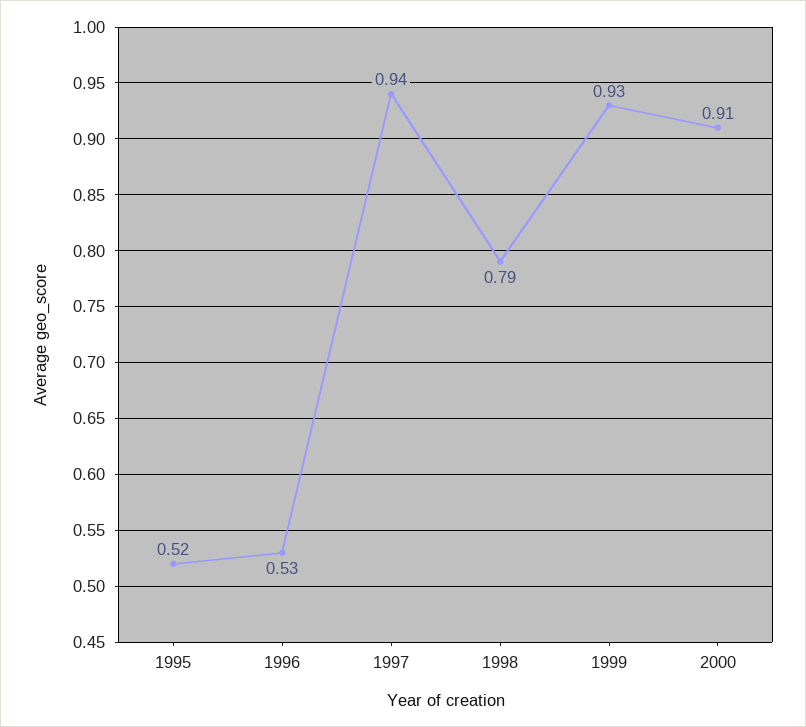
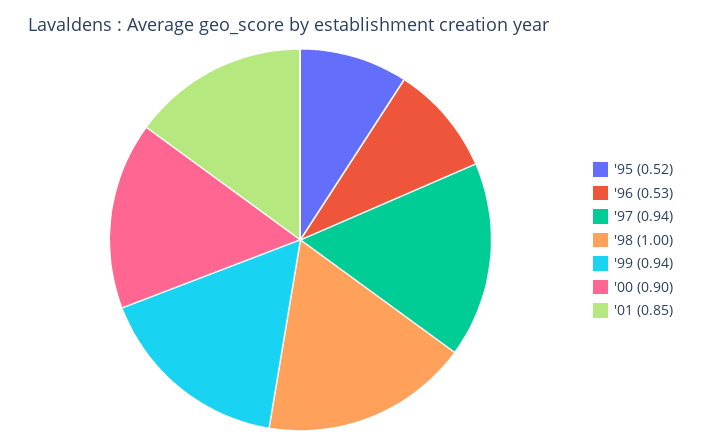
1998: 0.79 -> 1
1999: 0.93 -> 0.94
2000: 0.91 -> 0.9
'01: none -> 0.85

